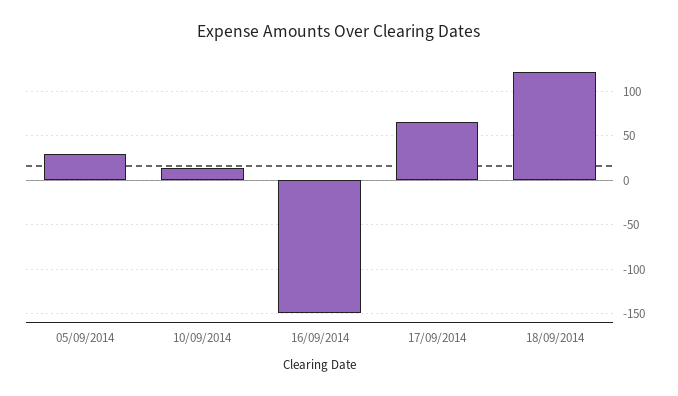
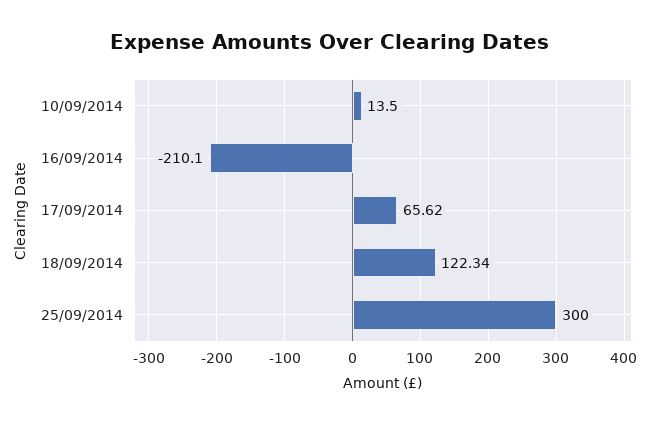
05/09/2014: 30 -> none
16/09/2014: -150 -> -210.1
25/09/2014: none -> 300

